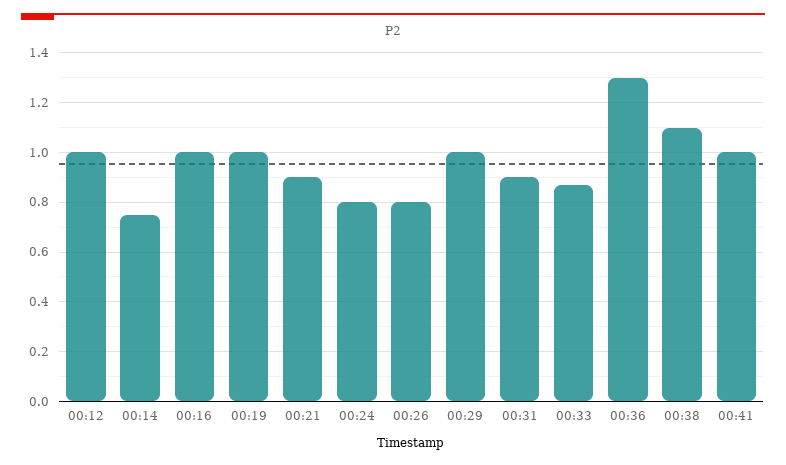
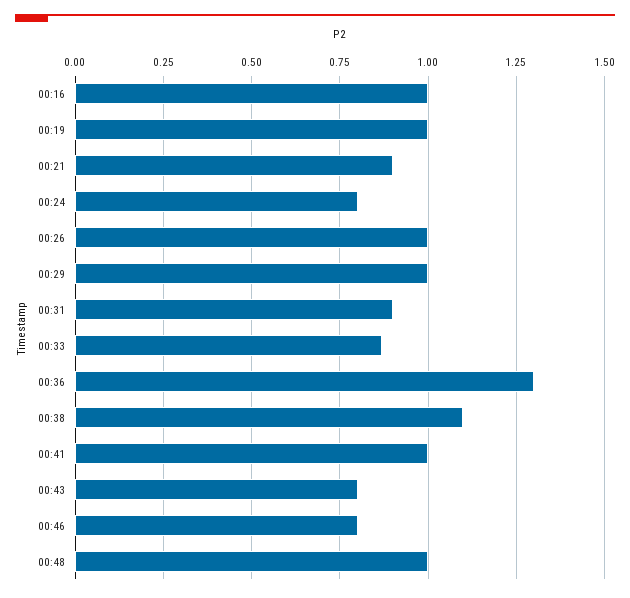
00:12: 1 -> none
00:14: 0.75 -> none
00:26: 0.8 -> 1
00:43: none -> 0.8
00:46: none -> 0.8
00:48: none -> 1

